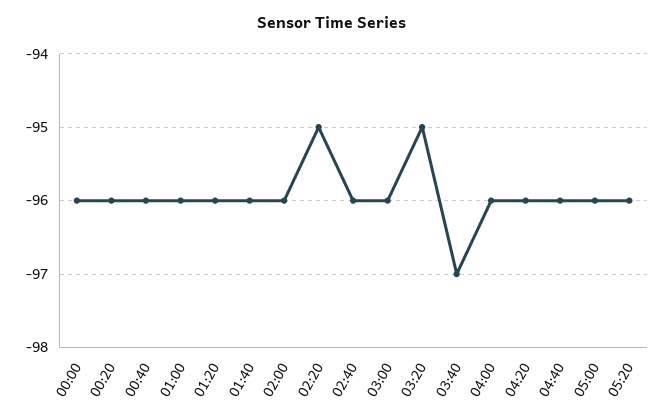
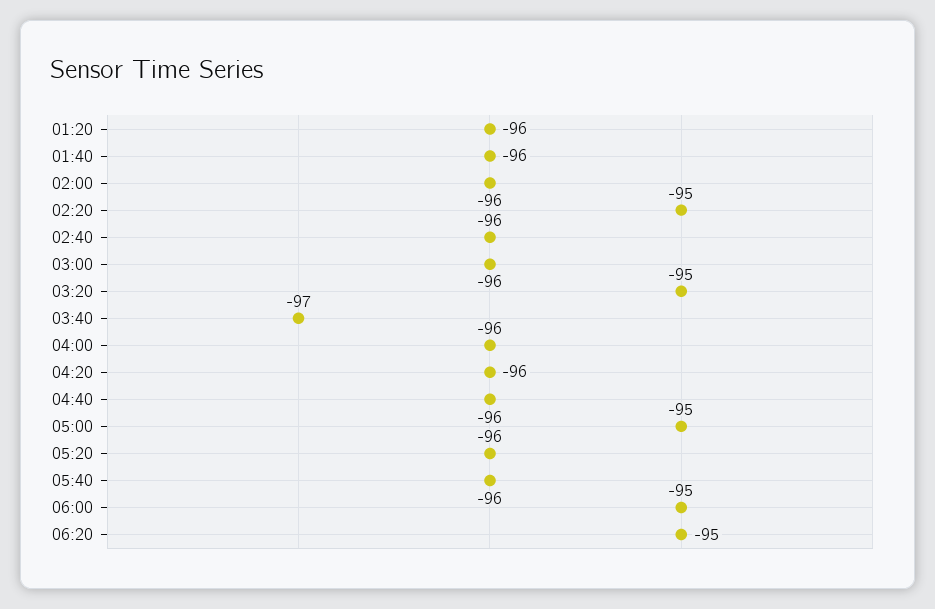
00:00: -96 -> none
00:20: -96 -> none
00:40: -96 -> none
01:00: -96 -> none
05:00: -96 -> -95
05:40: none -> -96
06:00: none -> -95
06:20: none -> -95

